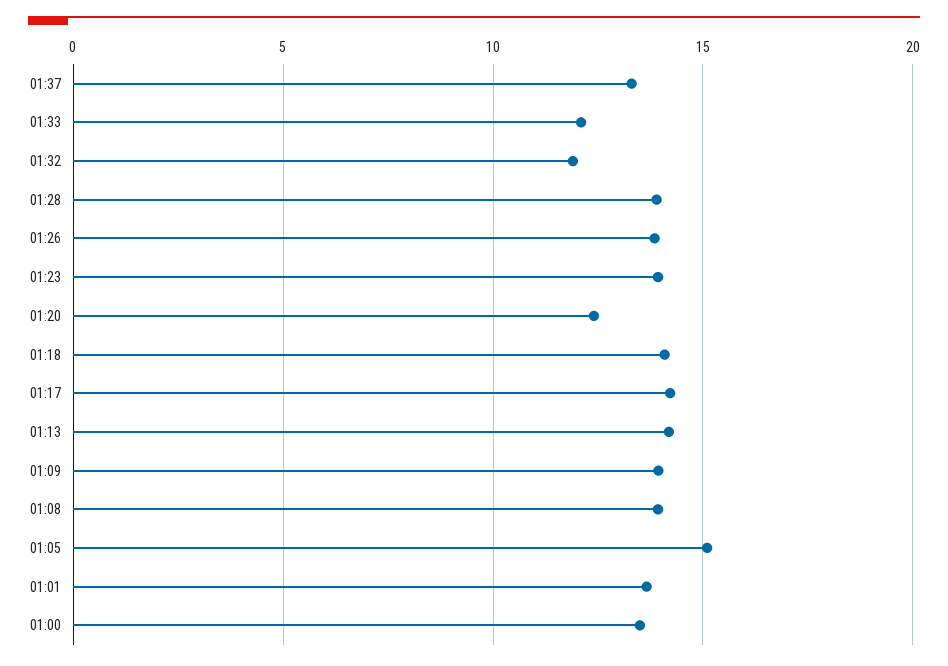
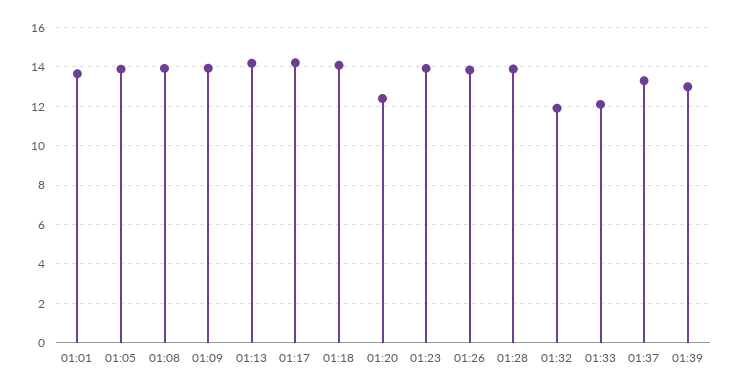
01:05: 15 -> 14
01:00: 13.5 -> none
01:39: none -> 13

